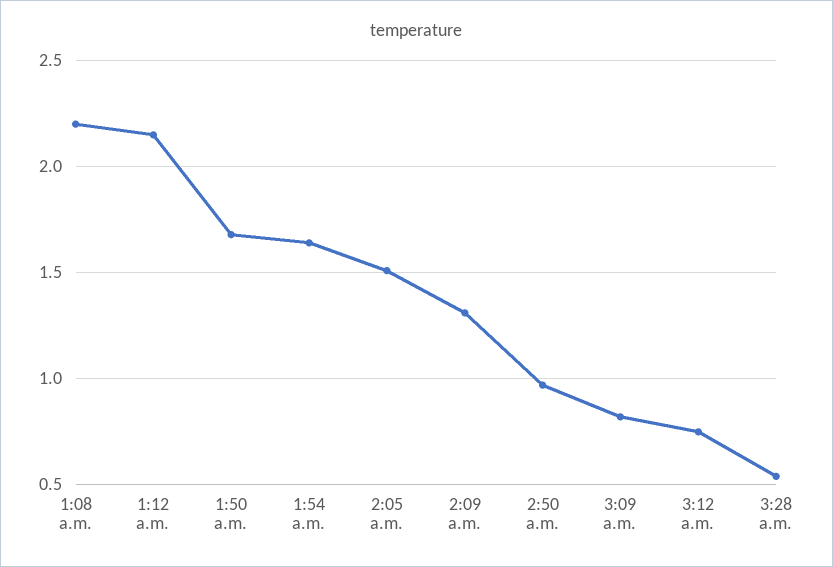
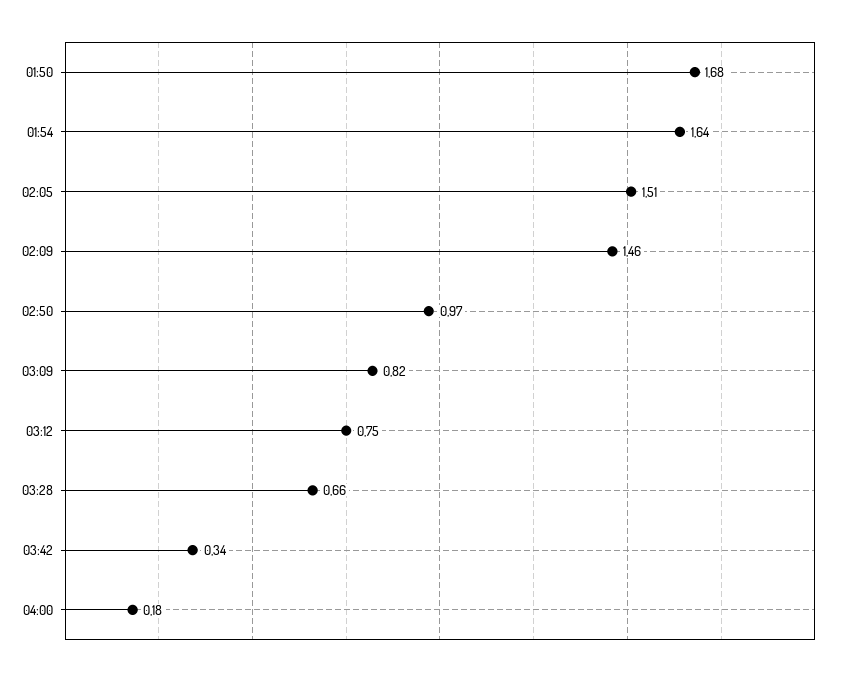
1:08 a.m.: 2.2 -> none
1:12 a.m.: 2.15 -> none
2:09 a.m.: 1.3 -> 1.46
3:28 a.m.: 0.55 -> 0.66
03:42: none -> 0.34
04:00: none -> 0.18

